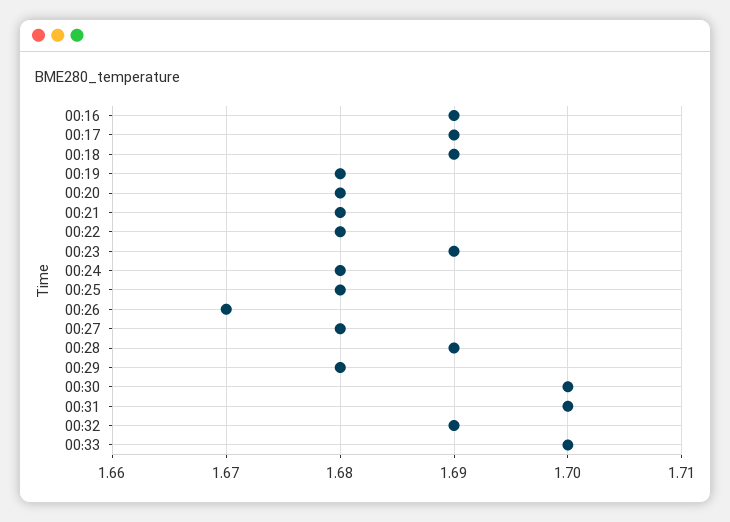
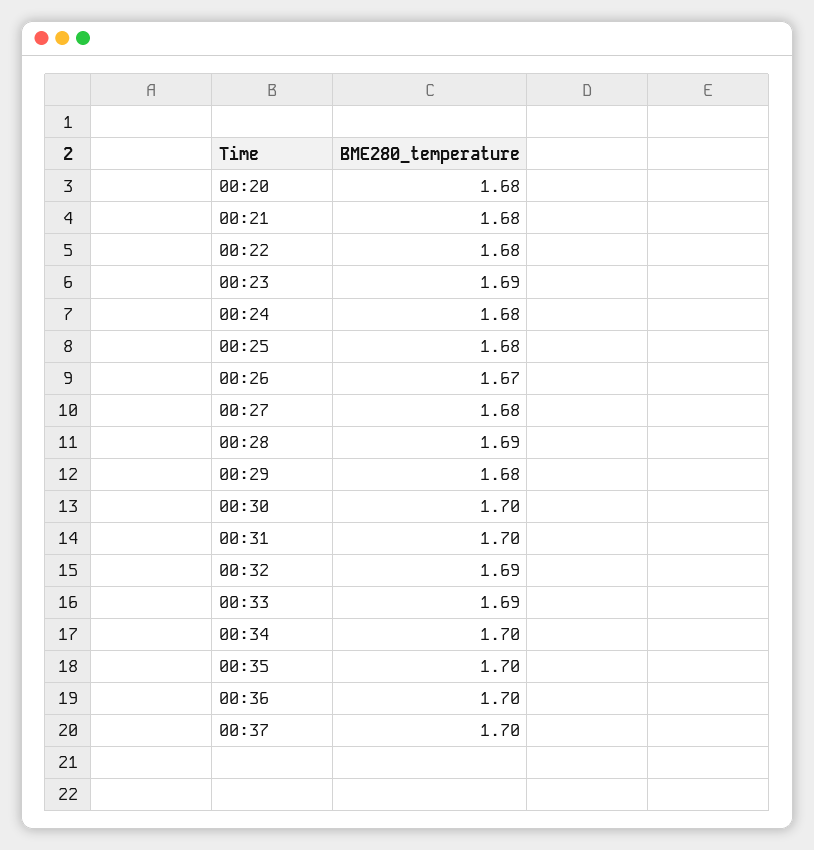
00:16: 1.69 -> none
00:17: 1.69 -> none
00:18: 1.69 -> none
00:19: 1.68 -> none
00:33: 1.7 -> 1.69
00:34: none -> 1.7
00:35: none -> 1.7
00:36: none -> 1.7
00:37: none -> 1.7

